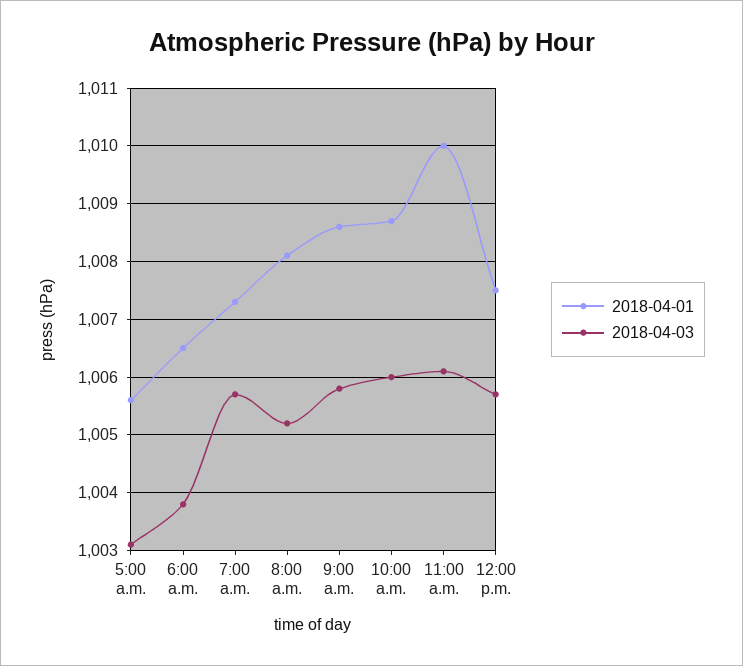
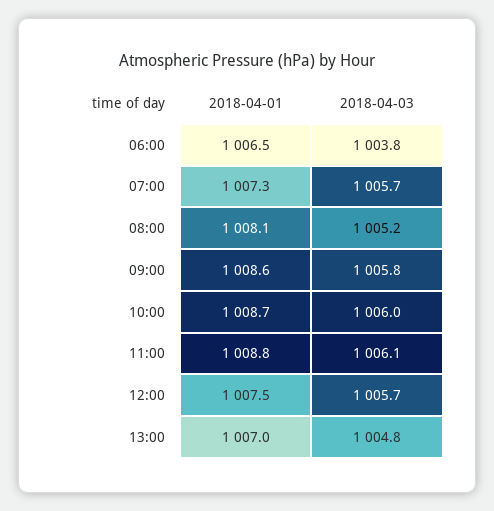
2018-04-01, 5:00 a.m.: 1005.5 -> none
2018-04-03, 5:00 a.m.: 1003 -> none
2018-04-01, 11:00 a.m.: 1010 -> 1008.8
2018-04-01, 13:00: none -> 1007
2018-04-03, 13:00: none -> 1004.8

